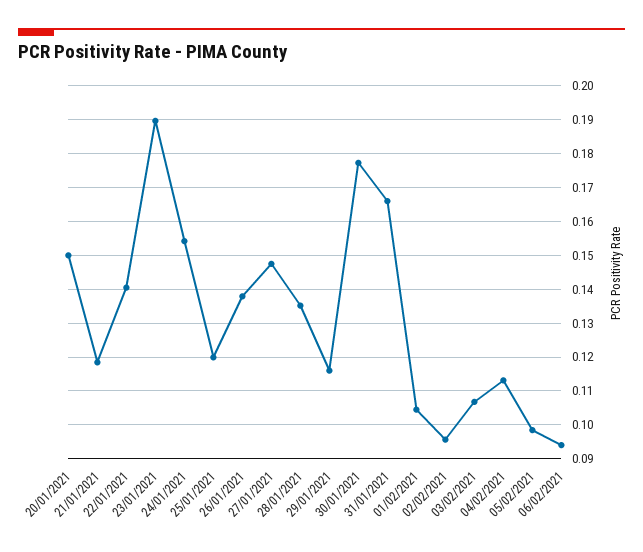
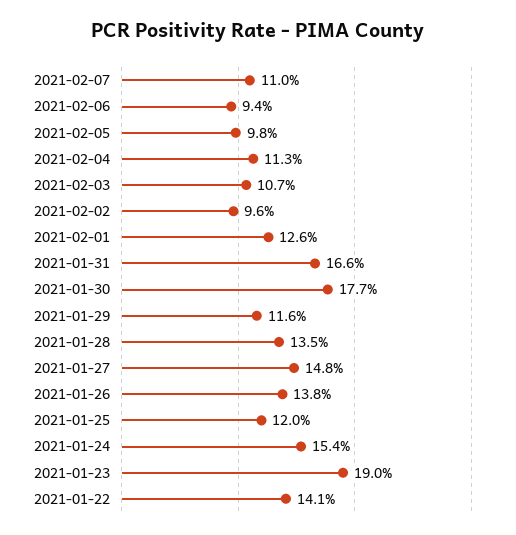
20/01/2021: 0.15 -> none
21/01/2021: 0.118 -> none
01/02/2021: 0.104 -> 0.126
2021-02-07: none -> 0.11

